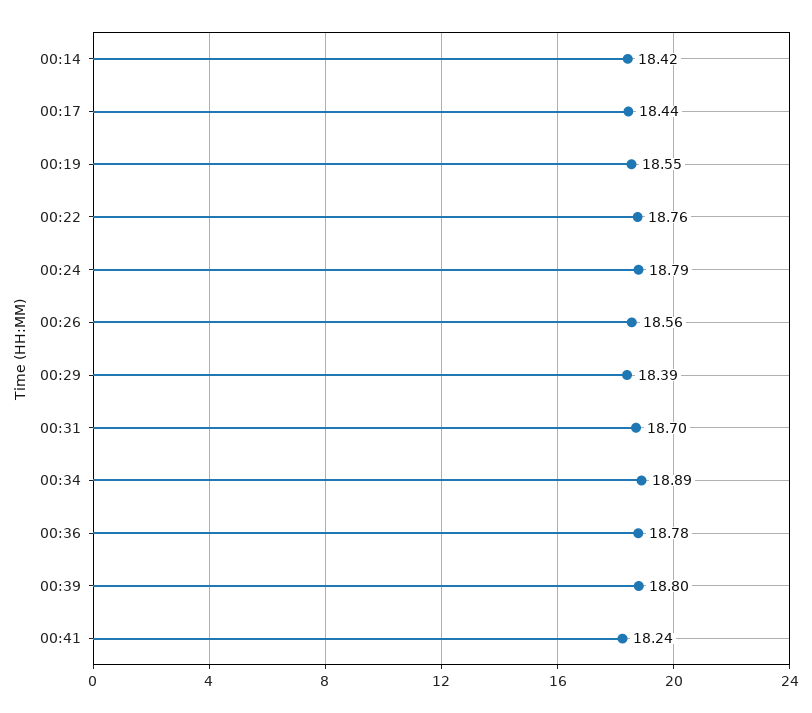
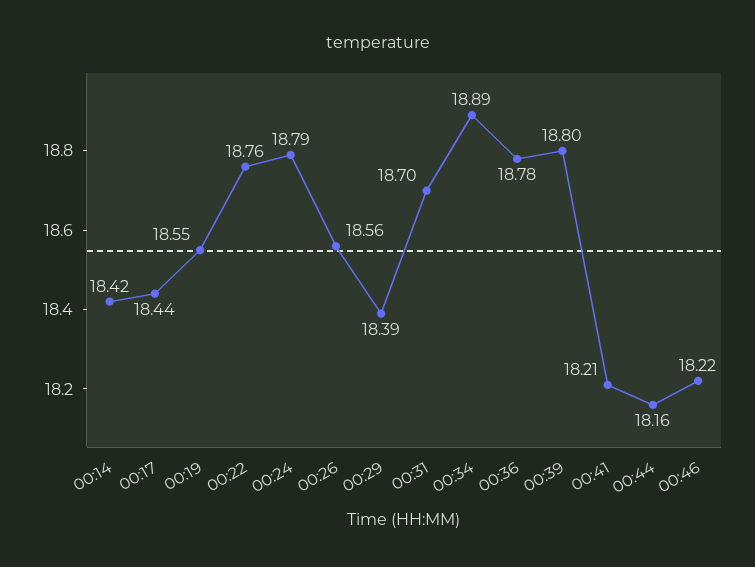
00:41: 18.24 -> 18.21
00:44: none -> 18.16
00:46: none -> 18.22

